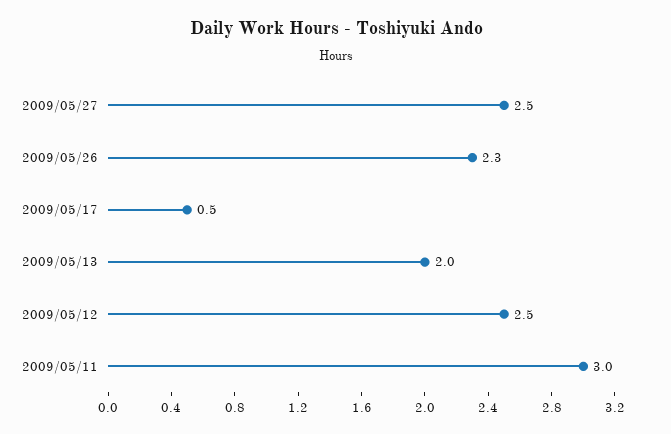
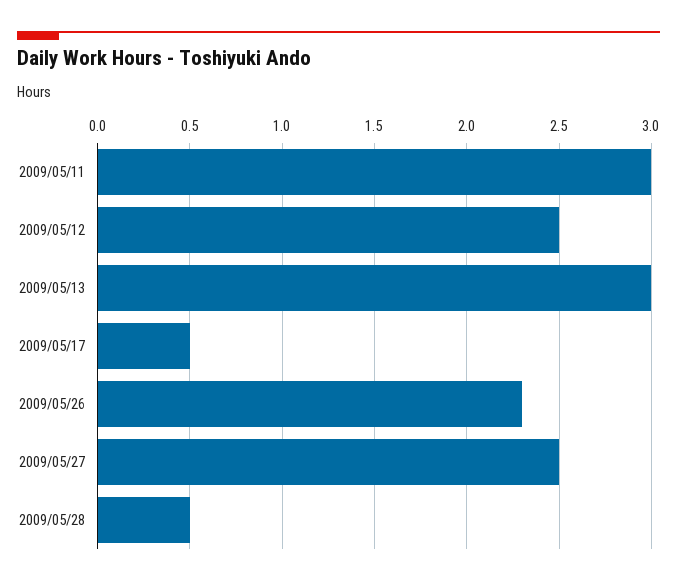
2009/05/13: 2 -> 3
2009/05/28: none -> 0.5

